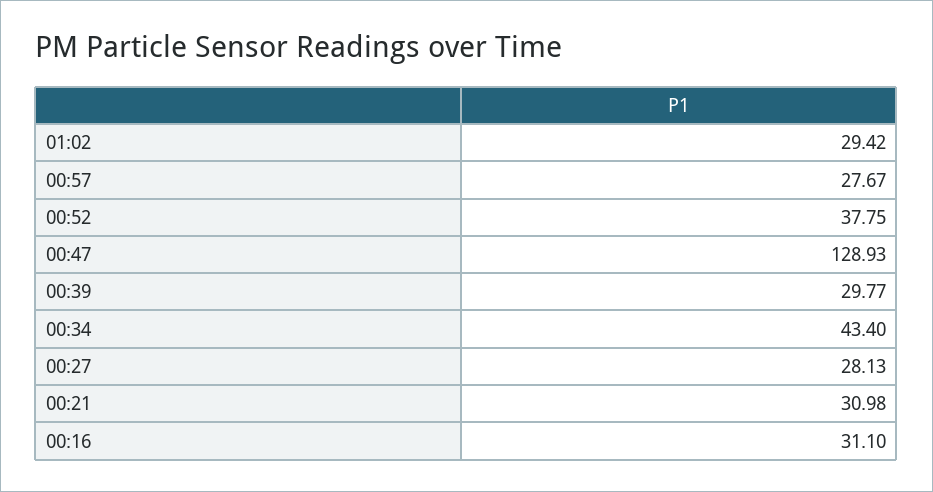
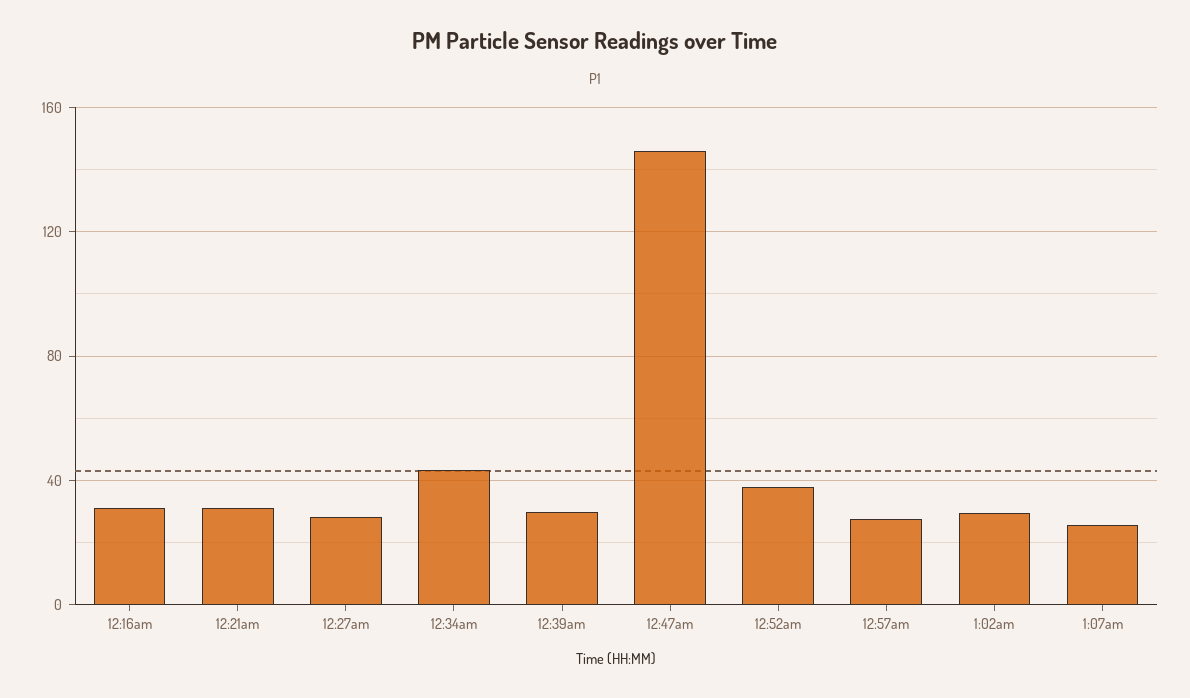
00:47: 128.93 -> 145
1:07am: none -> 25

